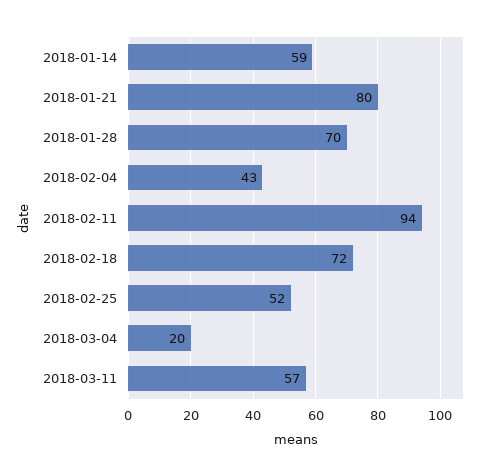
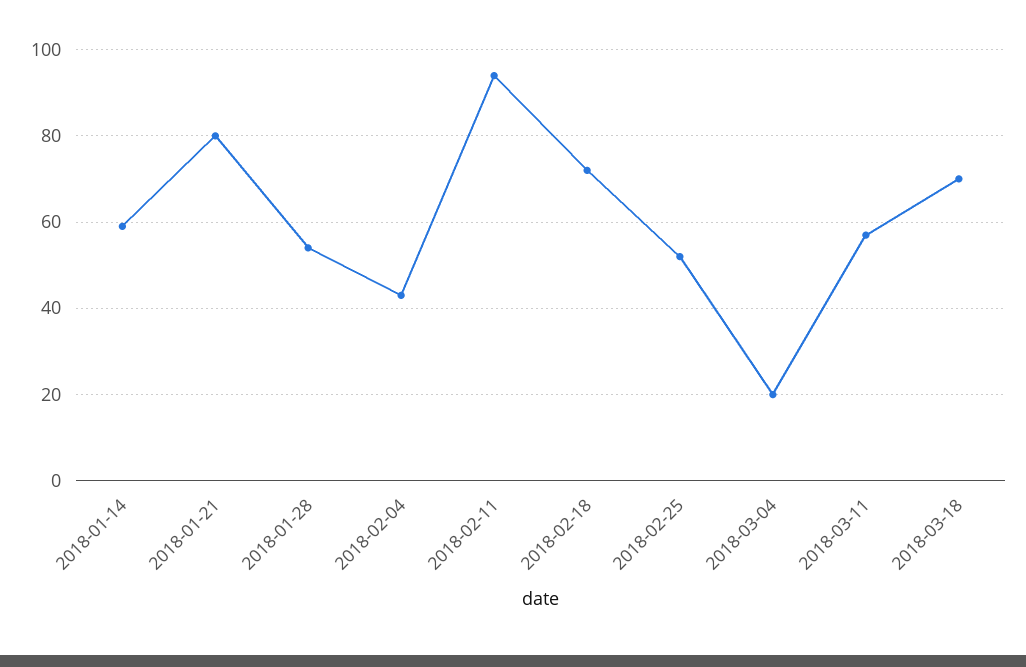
2018-01-28: 70 -> 55
2018-03-18: none -> 70

